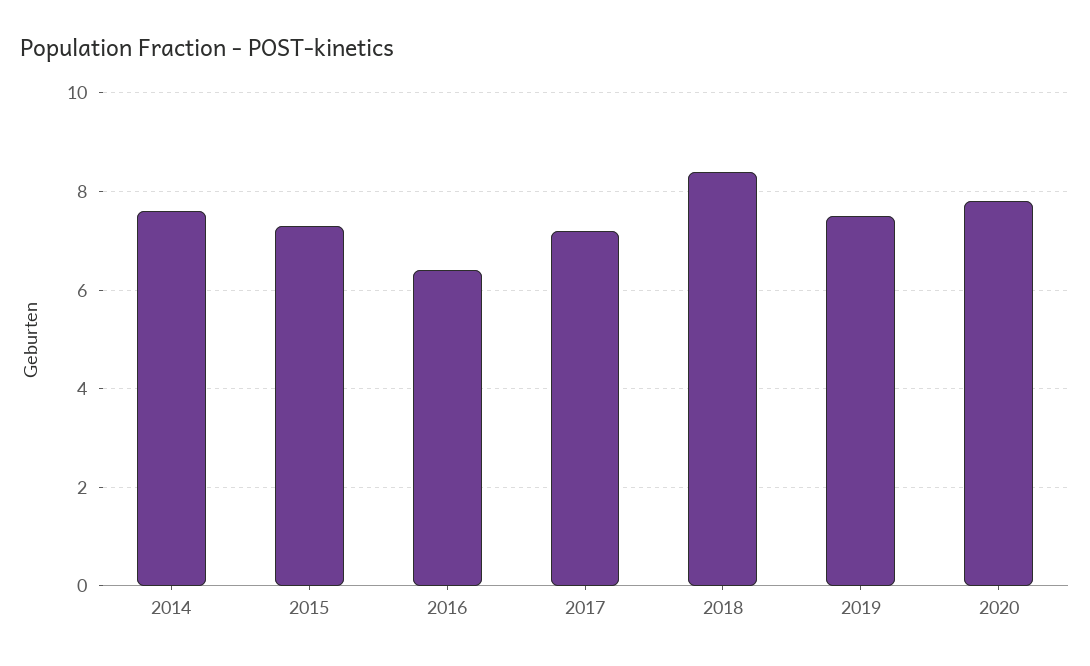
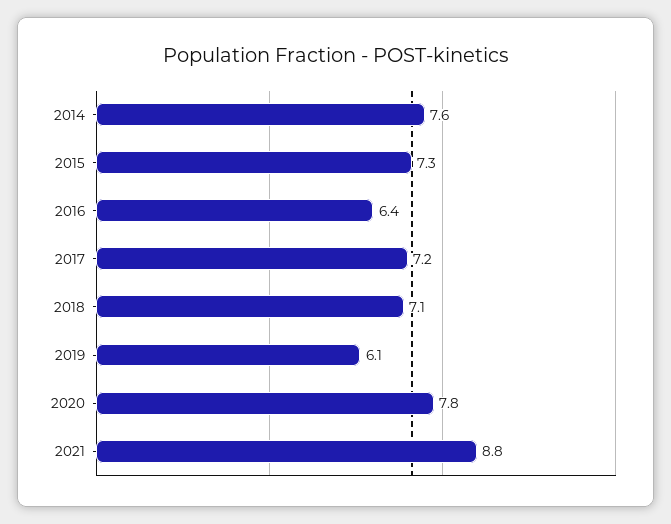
2018: 8.5 -> 7.1
2019: 7.5 -> 6.1
2021: none -> 8.8

